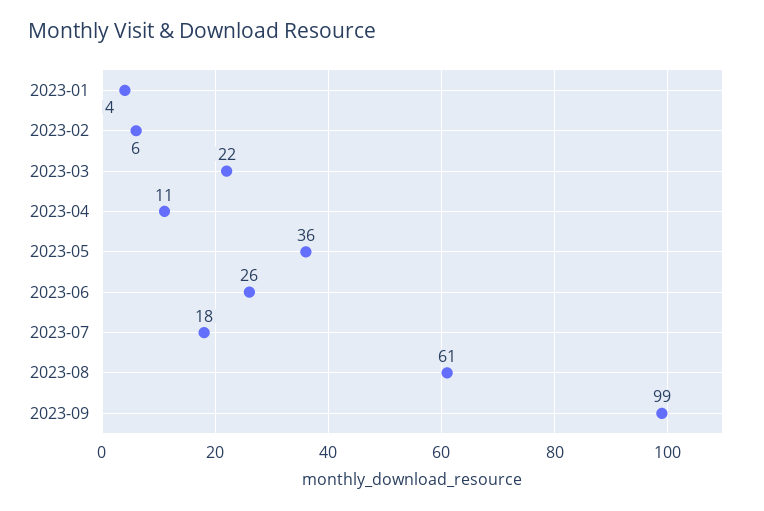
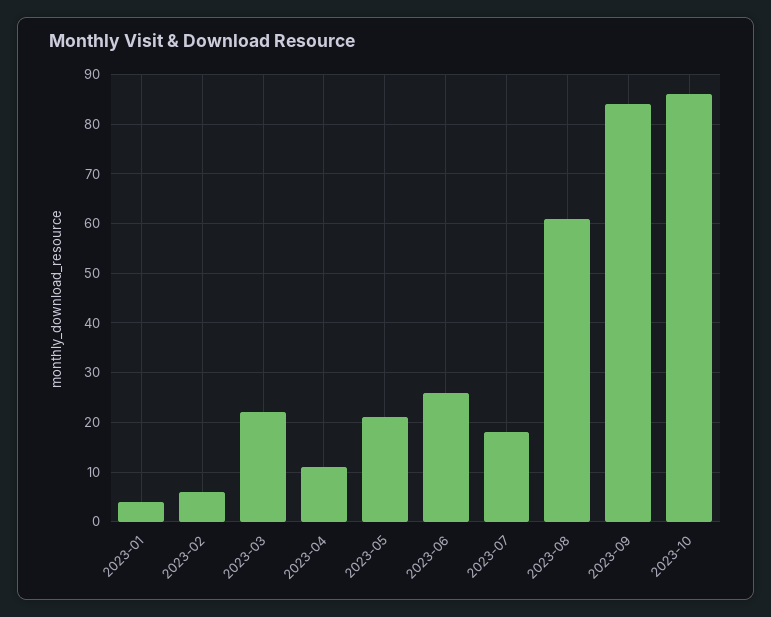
2023-05: 36 -> 20
2023-09: 99 -> 85
2023-10: none -> 85

